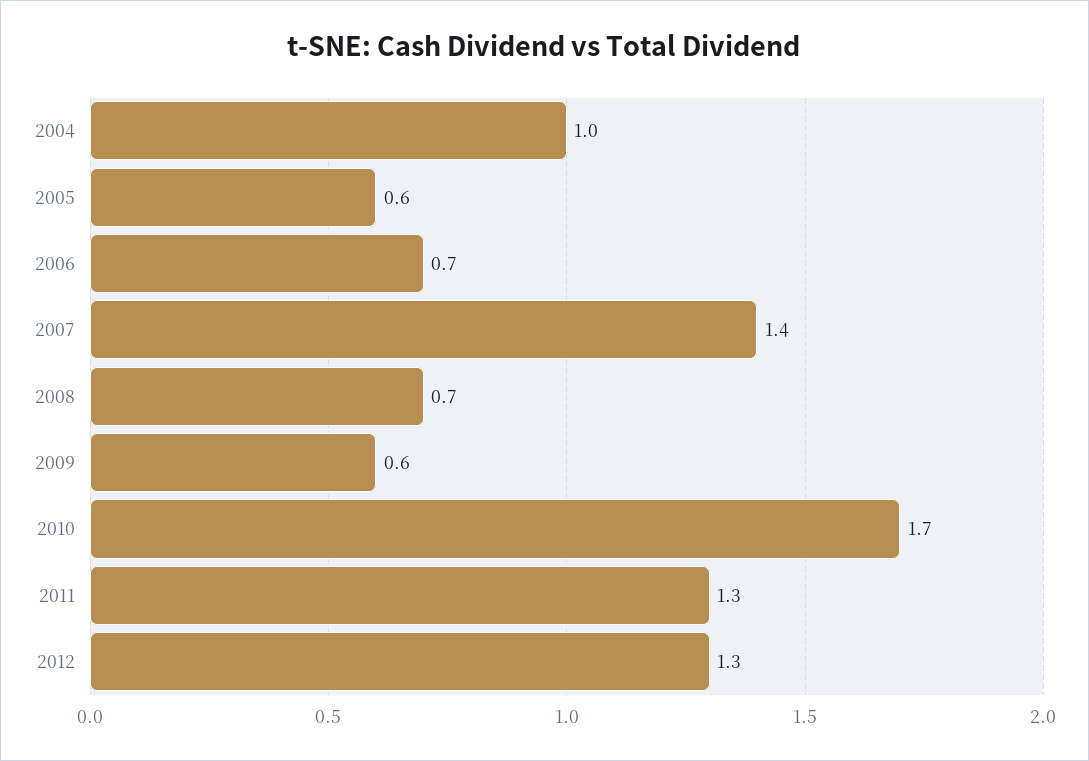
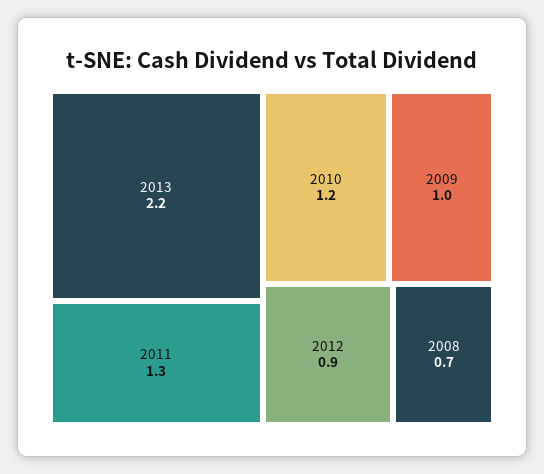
2004: 1 -> none
2005: 0.6 -> none
2006: 0.7 -> none
2007: 1.4 -> none
2009: 0.6 -> 1
2010: 1.7 -> 1.2
2012: 1.3 -> 0.9
2013: none -> 2.2

